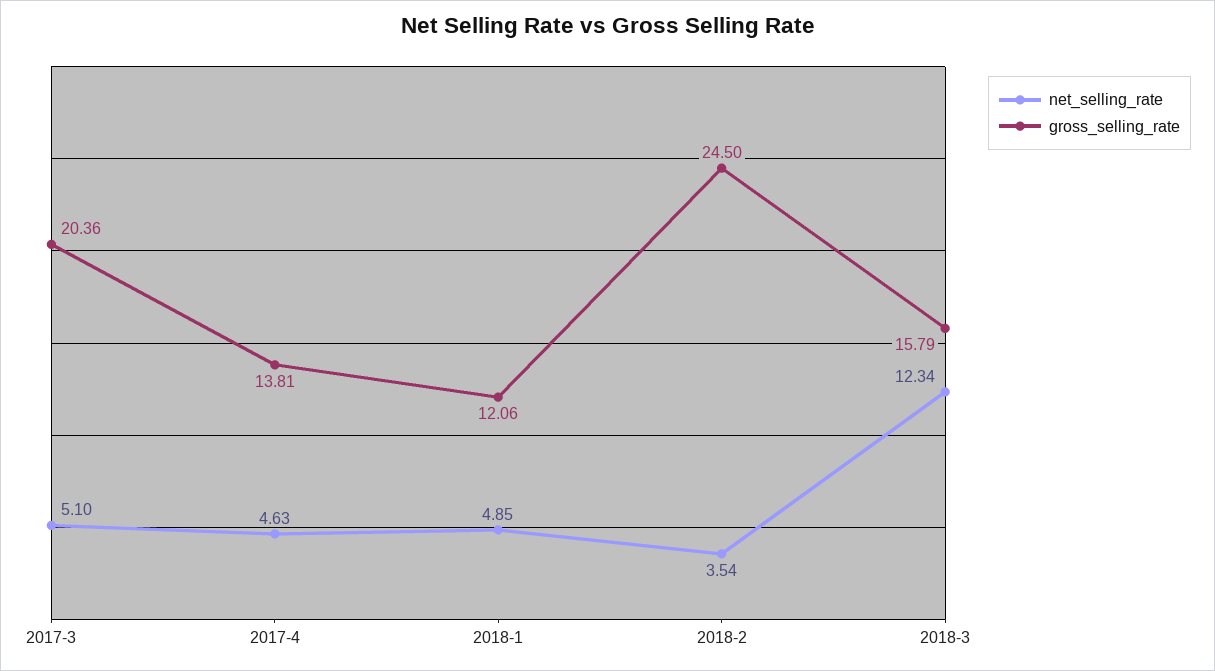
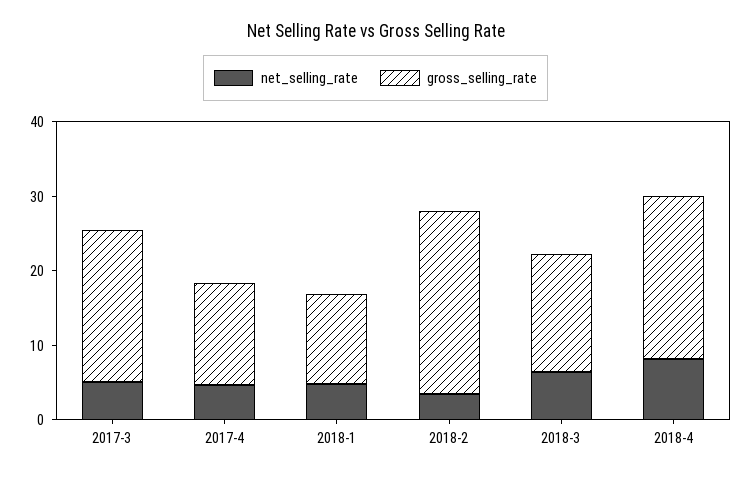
net_selling_rate, 2018-3: 12.34 -> 6
net_selling_rate, 2018-4: none -> 8
gross_selling_rate, 2018-4: none -> 22

